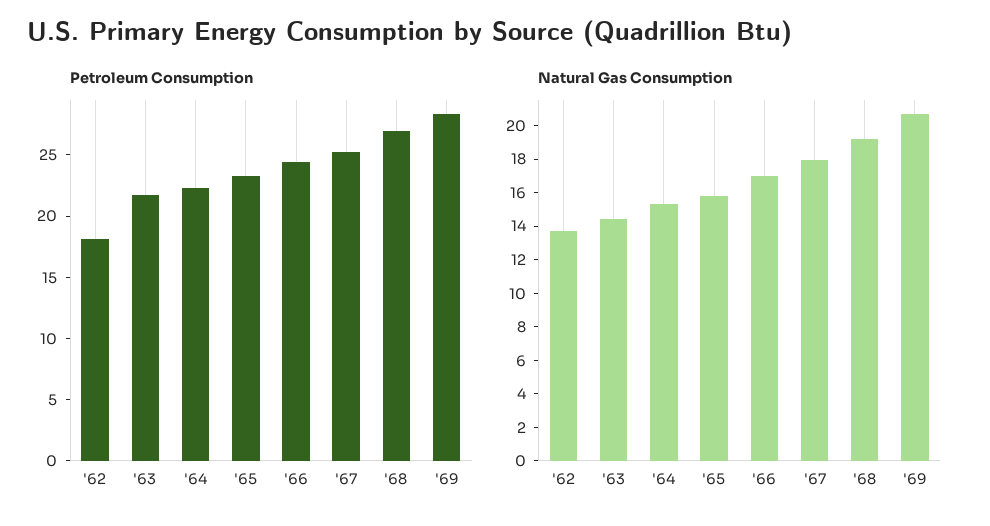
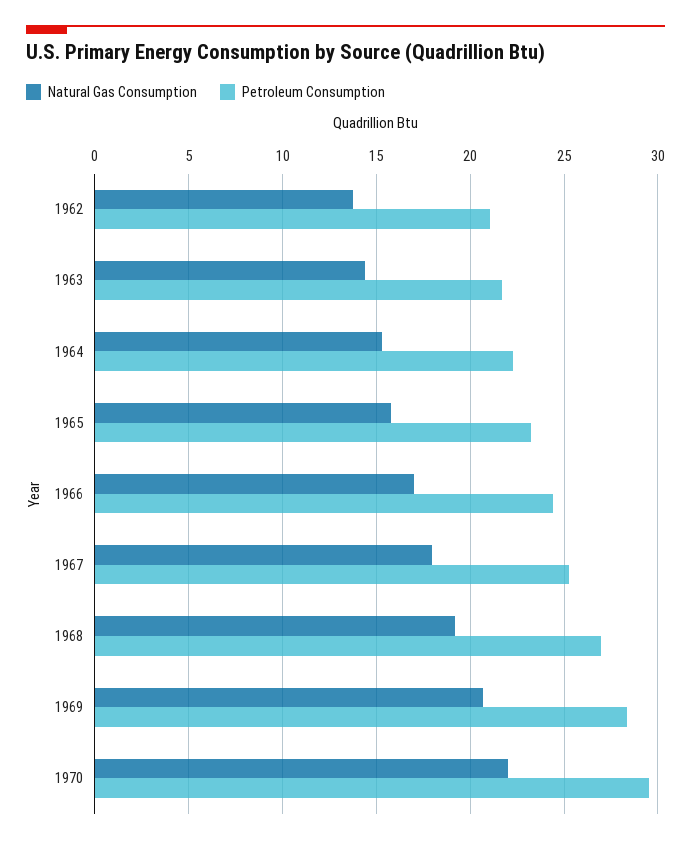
Petroleum Consumption, '62: 18 -> 21
Natural Gas Consumption, 1970: none -> 22
Petroleum Consumption, 1970: none -> 29.5

